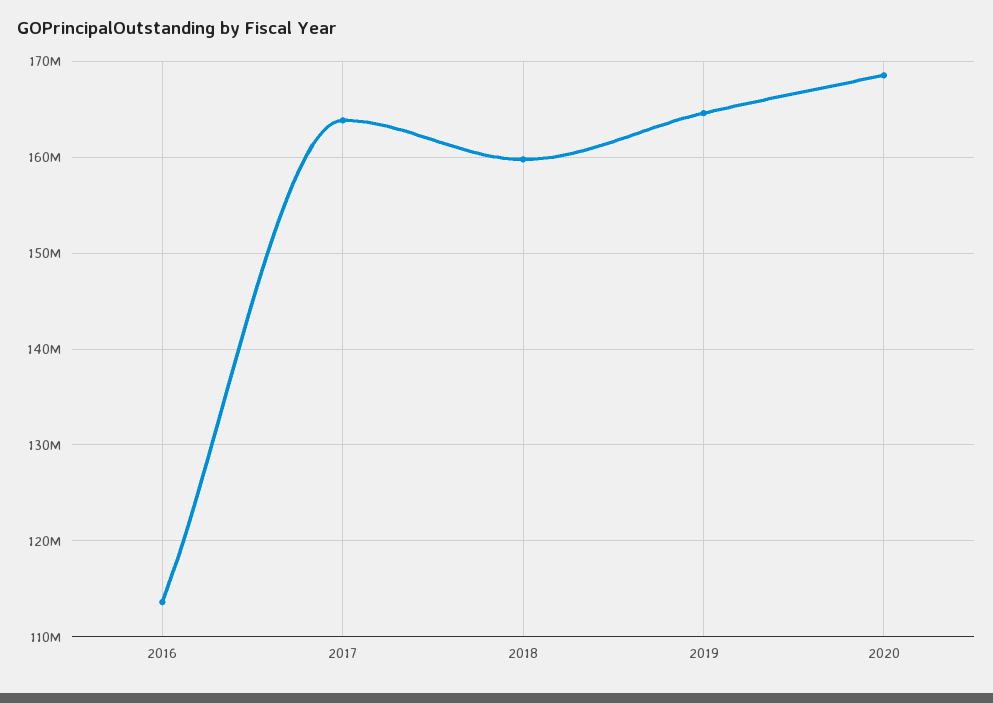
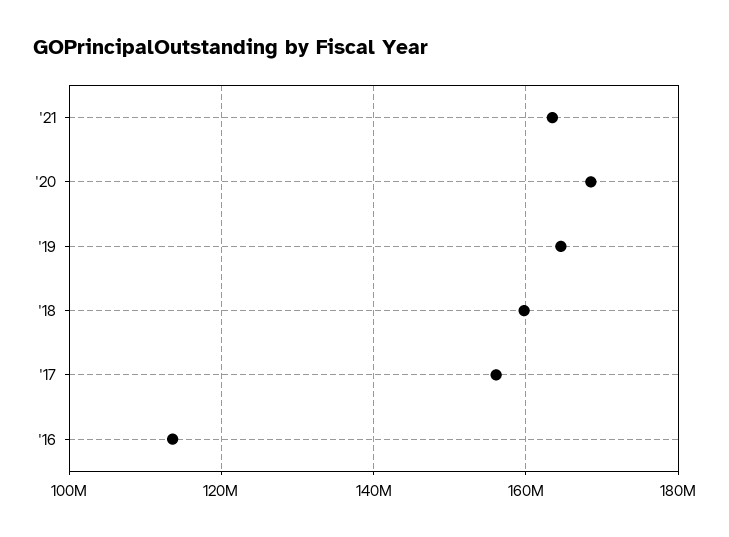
2017: 164000000 -> 156000000
'21: none -> 164000000

